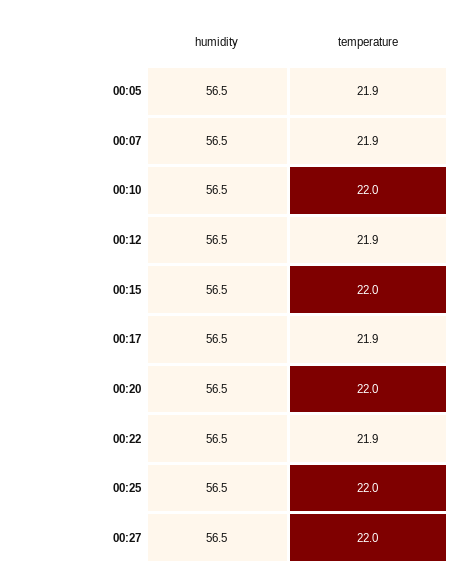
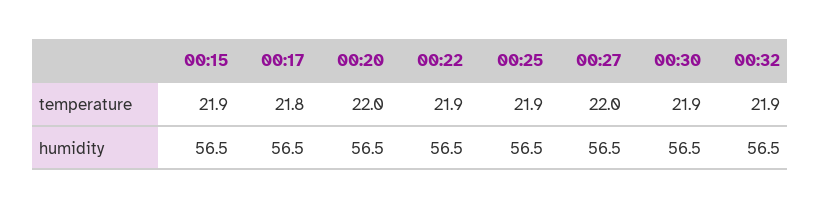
humidity, 00:05: 56.5 -> none
temperature, 00:05: 21.9 -> none
humidity, 00:07: 56.5 -> none
temperature, 00:07: 21.9 -> none
humidity, 00:10: 56.5 -> none
temperature, 00:10: 22 -> none
humidity, 00:12: 56.5 -> none
temperature, 00:12: 21.9 -> none
temperature, 00:15: 22 -> 21.9
temperature, 00:17: 21.9 -> 21.8
temperature, 00:25: 22 -> 21.9
temperature, 00:30: none -> 21.9
temperature, 00:32: none -> 21.9
humidity, 00:30: none -> 56.5
humidity, 00:32: none -> 56.5

